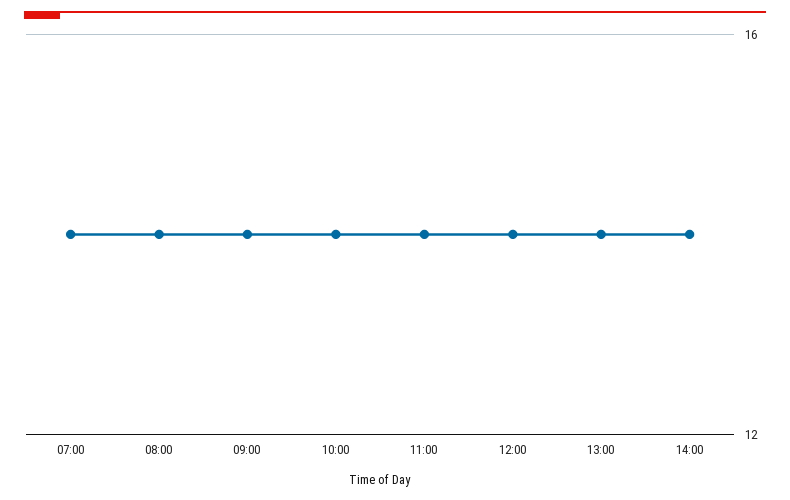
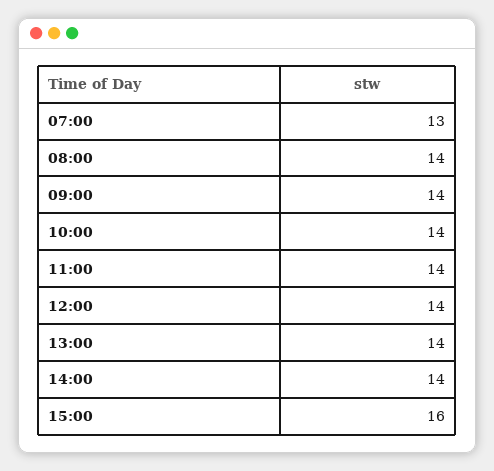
07:00: 14 -> 13
15:00: none -> 16

